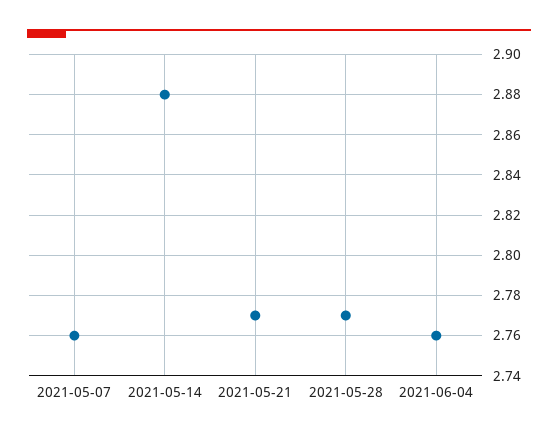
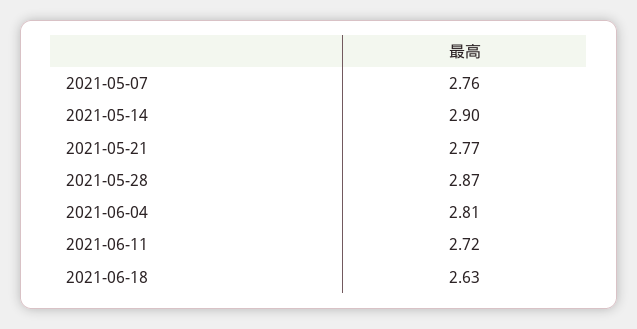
2021-05-14: 2.88 -> 2.9
2021-05-28: 2.77 -> 2.87
2021-06-04: 2.76 -> 2.81
2021-06-11: none -> 2.72
2021-06-18: none -> 2.63

